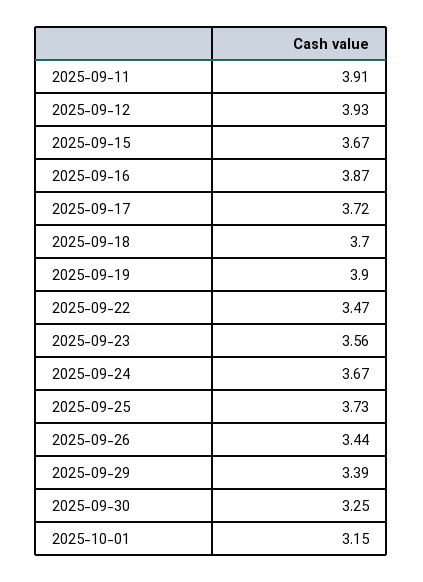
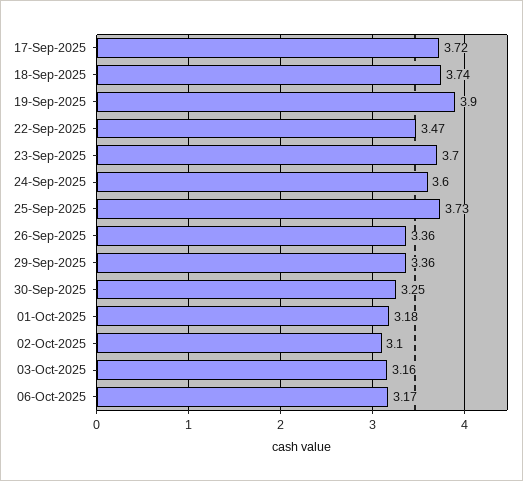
2025-09-11: 3.91 -> none
2025-09-12: 3.93 -> none
2025-09-15: 3.67 -> none
2025-09-16: 3.87 -> none
2025-09-18: 3.7 -> 3.74
2025-09-23: 3.56 -> 3.7
2025-09-24: 3.67 -> 3.6
2025-09-26: 3.44 -> 3.36
2025-09-29: 3.39 -> 3.36
2025-10-01: 3.15 -> 3.18
02-Oct-2025: none -> 3.1
03-Oct-2025: none -> 3.16
06-Oct-2025: none -> 3.17

